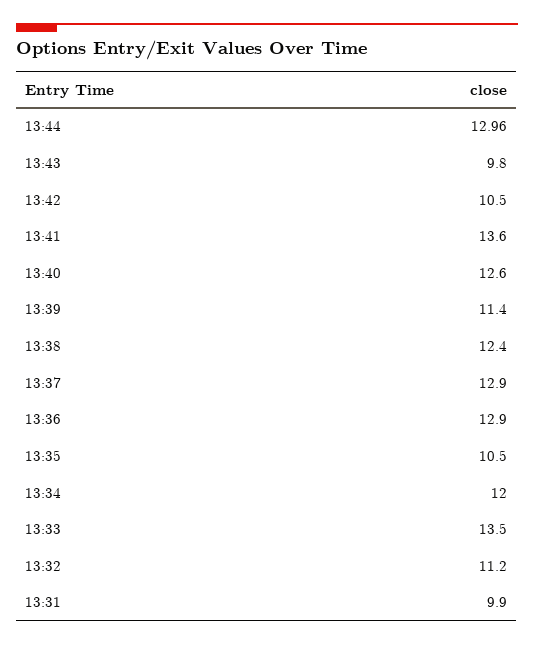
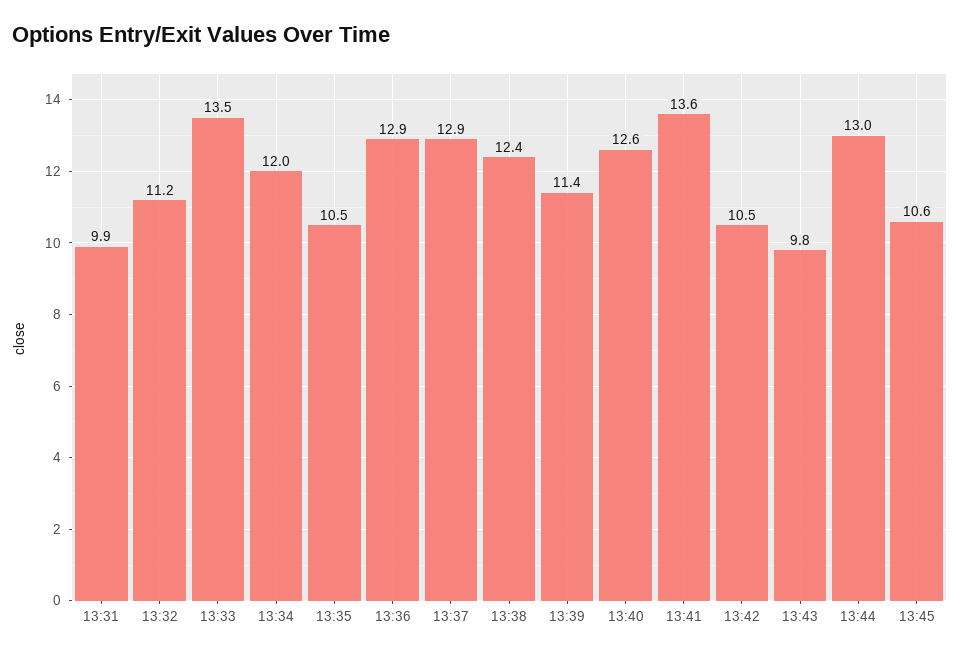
13:45: none -> 10.6

